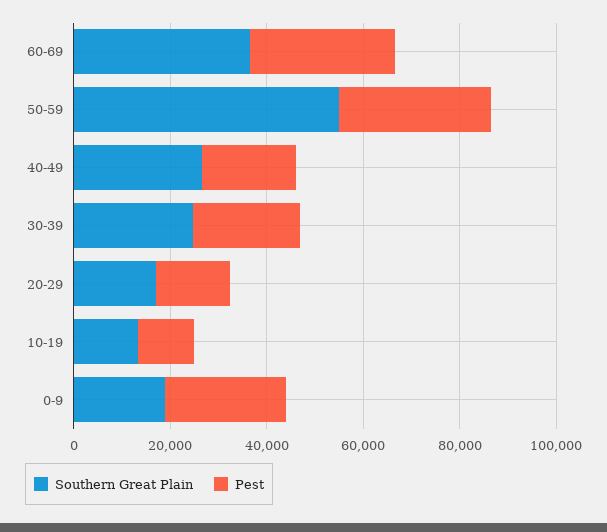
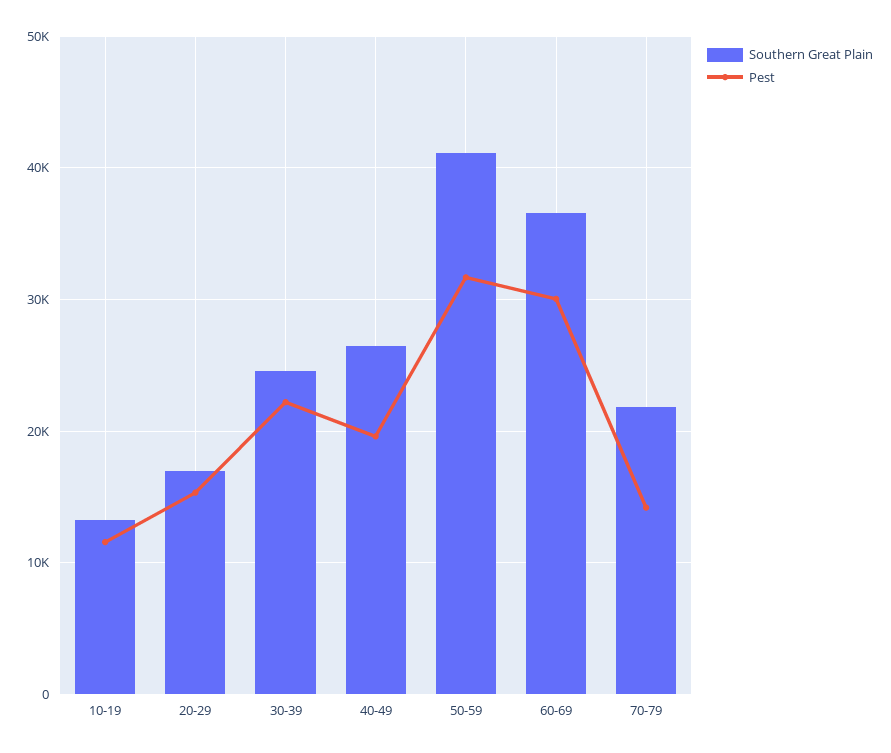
Southern Great Plain, 50-59: 55000 -> 41000
Southern Great Plain, 0-9: 20000 -> none
Pest, 0-9: 25000 -> none
Southern Great Plain, 70-79: none -> 22000
Pest, 70-79: none -> 14000

